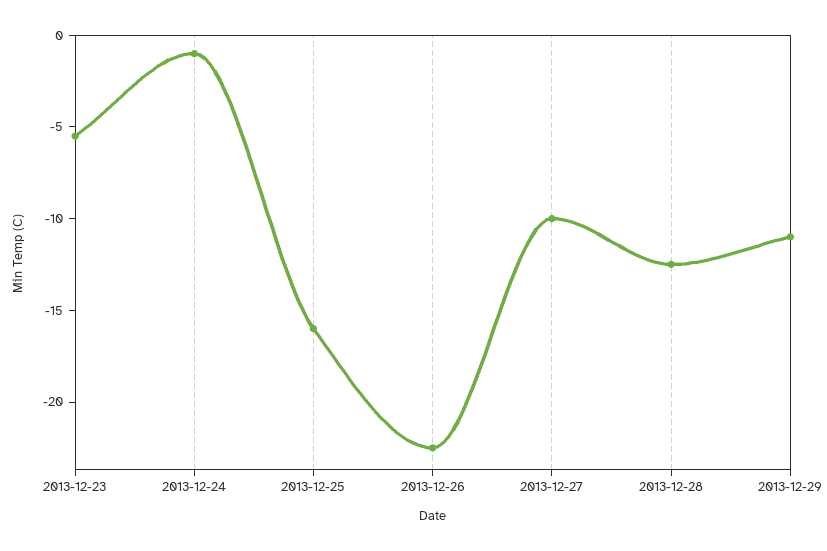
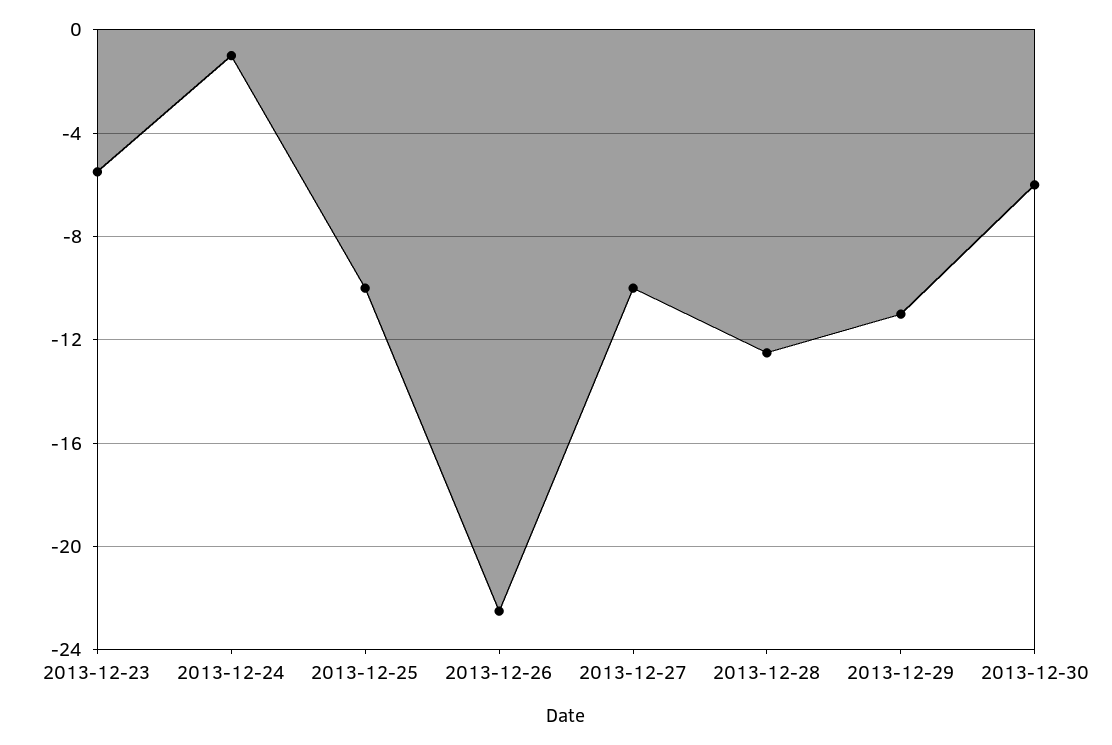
2013-12-25: -16 -> -10
2013-12-30: none -> -6

